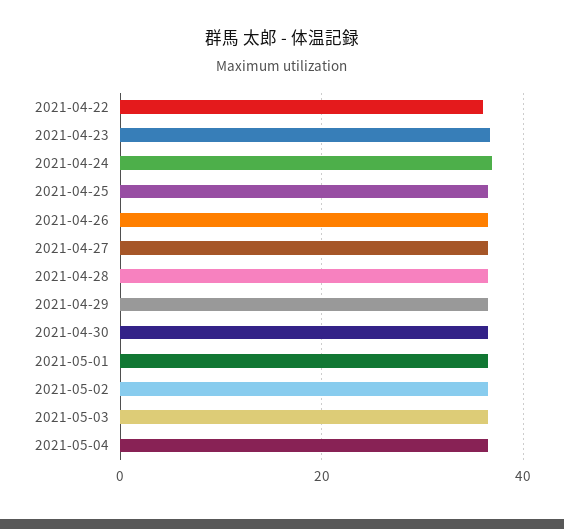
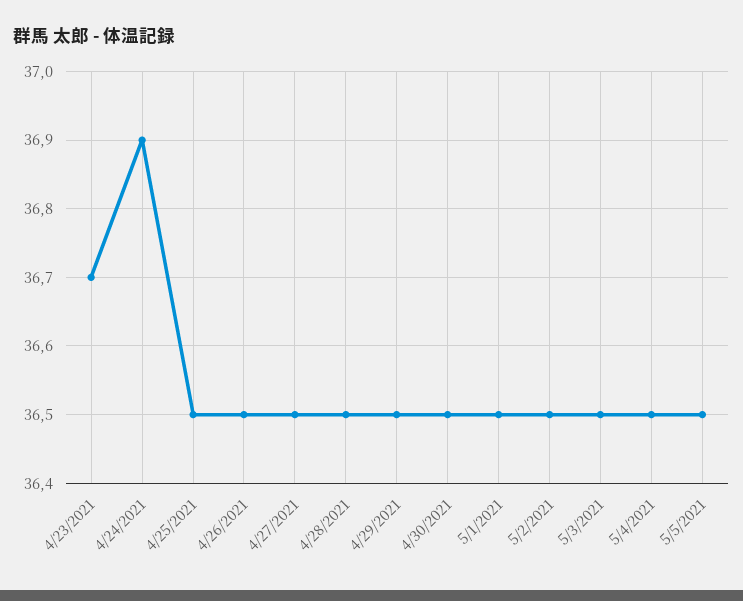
2021-04-22: 36 -> none
5/5/2021: none -> 36.5

